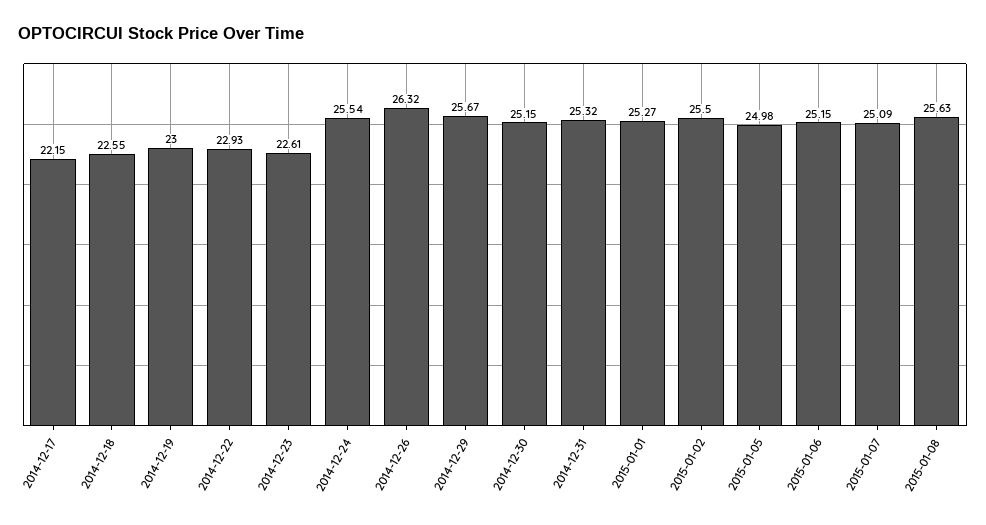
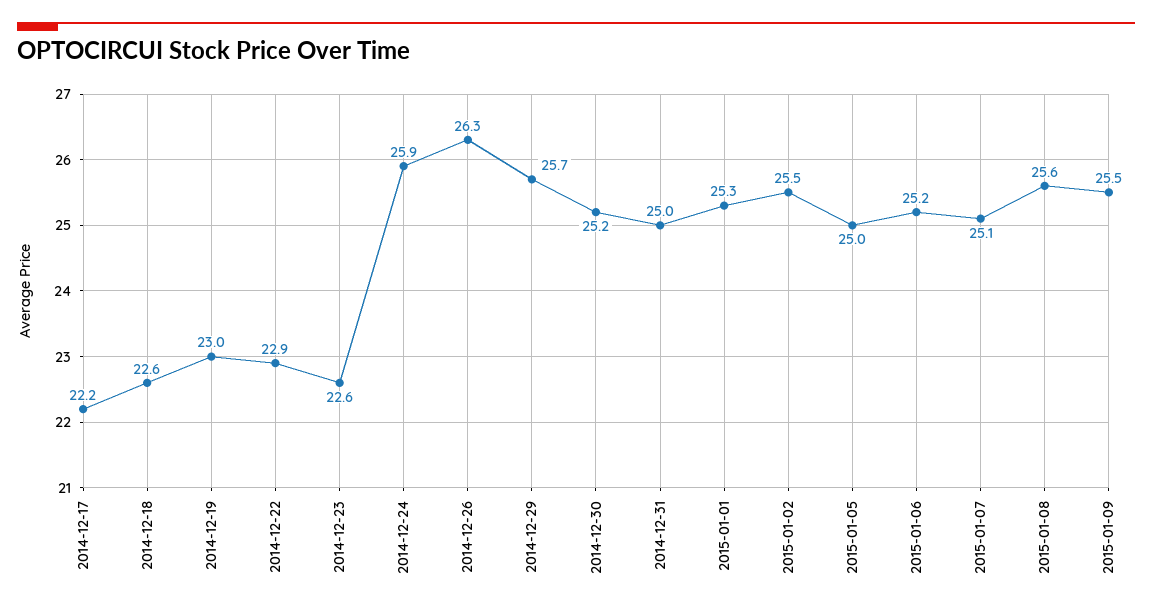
2014-12-24: 25.54 -> 25.9
2014-12-31: 25.32 -> 25
2015-01-09: none -> 25.5

